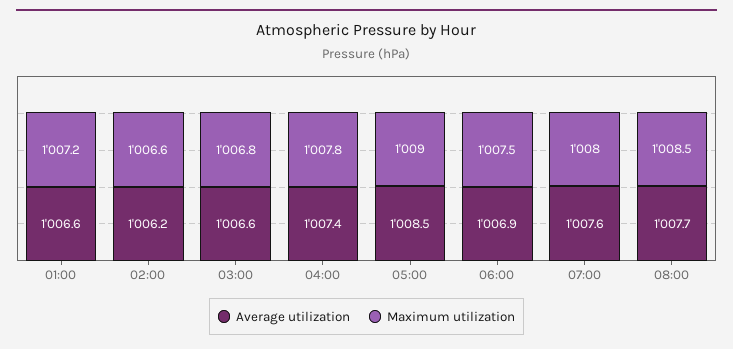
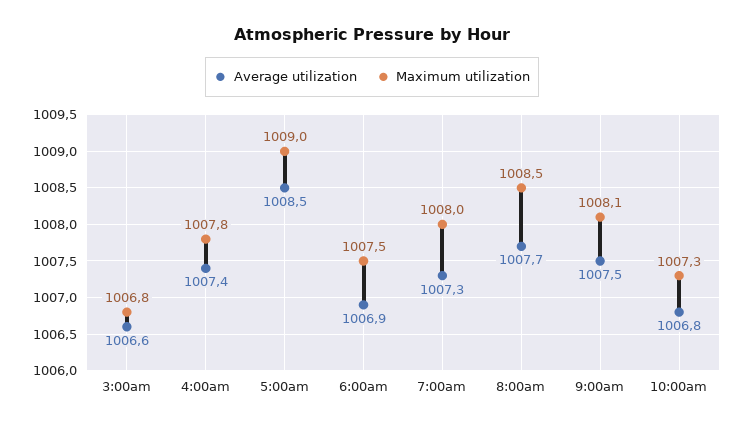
Average utilization, 01:00: 1006.6 -> none
Maximum utilization, 01:00: 1007.2 -> none
Average utilization, 02:00: 1006.2 -> none
Maximum utilization, 02:00: 1006.6 -> none
Average utilization, 07:00: 1007.6 -> 1007.3
Average utilization, 9:00am: none -> 1007.5
Maximum utilization, 9:00am: none -> 1008.1
Average utilization, 10:00am: none -> 1006.8
Maximum utilization, 10:00am: none -> 1007.3

